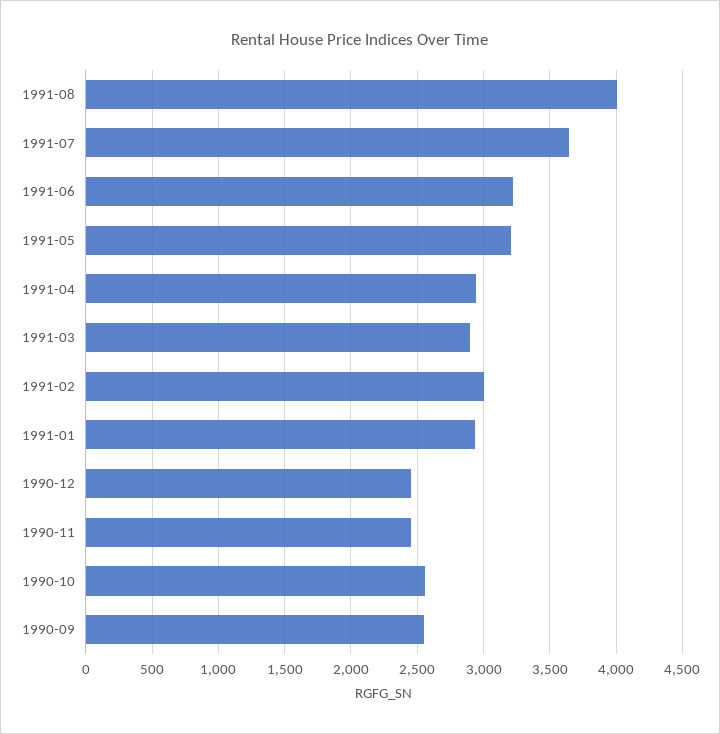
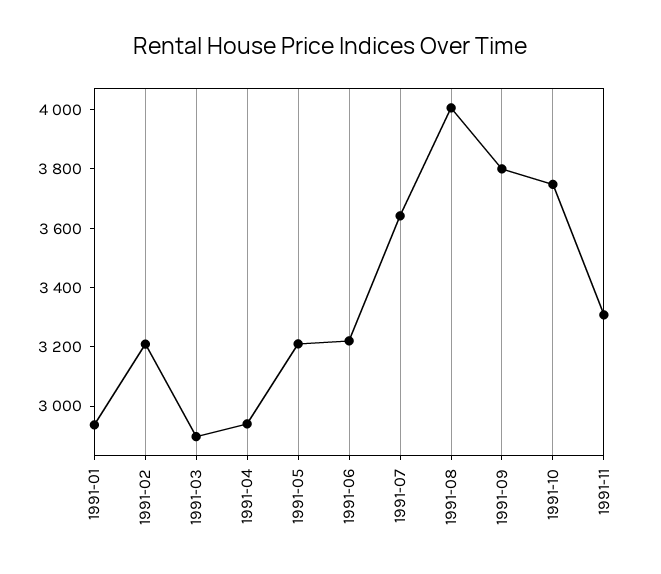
1991-02: 3000 -> 3200
1990-12: 2450 -> none
1990-11: 2450 -> none
1990-10: 2550 -> none
1990-09: 2550 -> none
1991-09: none -> 3800
1991-10: none -> 3750
1991-11: none -> 3300

